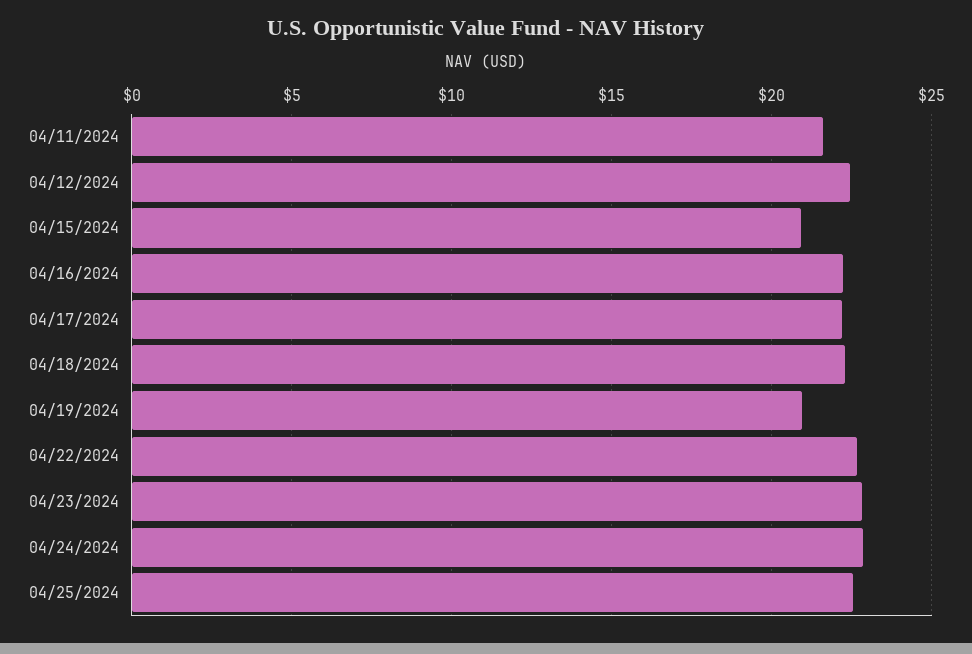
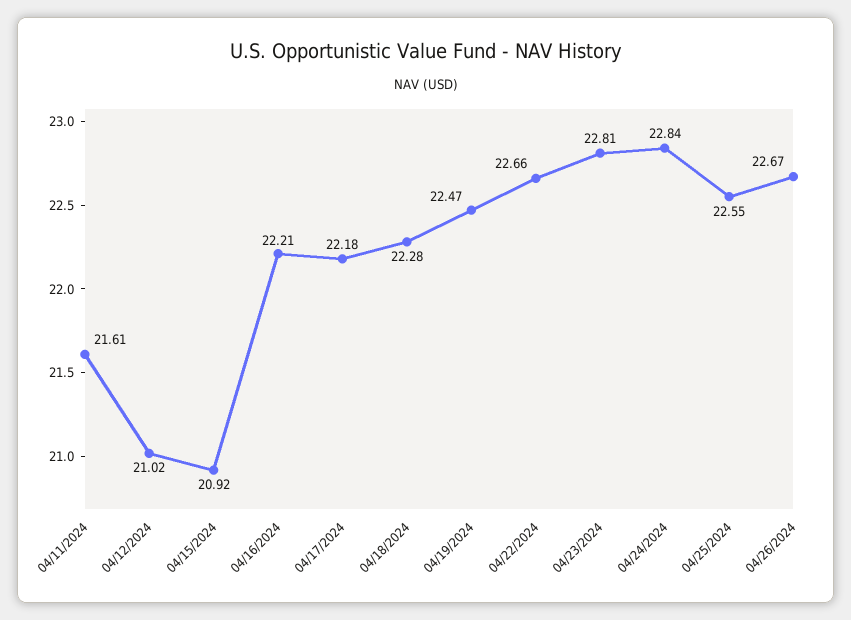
04/12/2024: 22.5 -> 21.02
04/19/2024: 21 -> 22.47
04/26/2024: none -> 22.67

